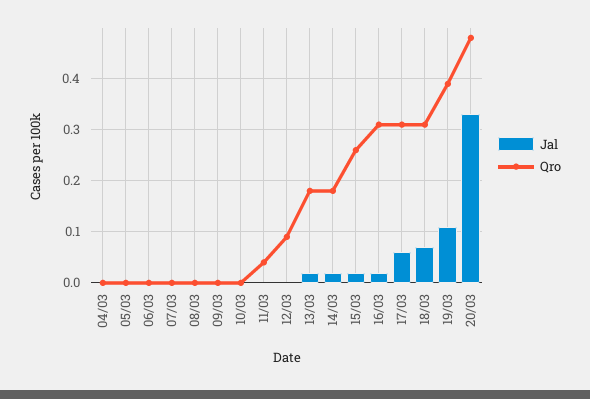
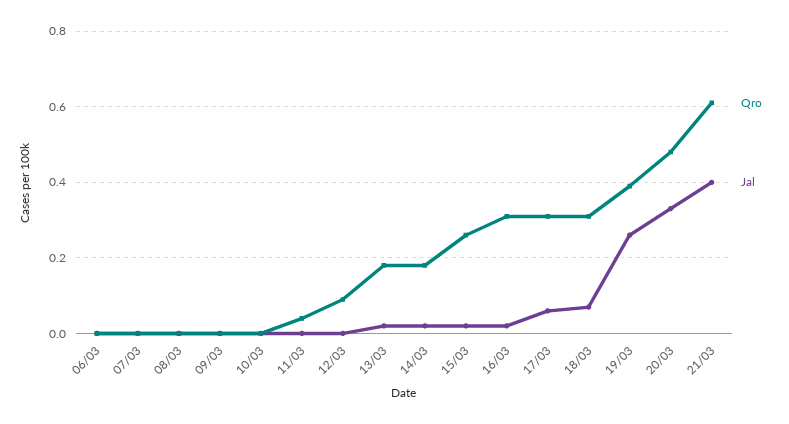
Jal, 04/03: 0 -> none
Qro, 04/03: 0 -> none
Jal, 05/03: 0 -> none
Qro, 05/03: 0 -> none
Jal, 19/03: 0.1 -> 0.25
Qro, 21/03: none -> 0.6
Jal, 21/03: none -> 0.4

